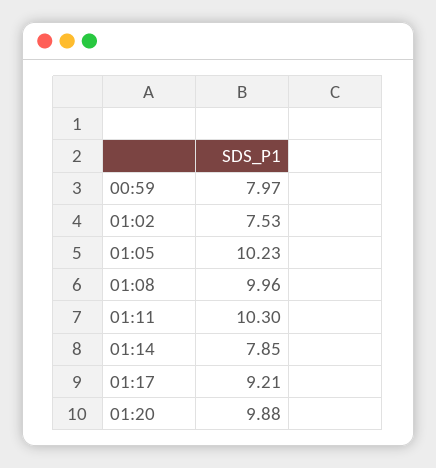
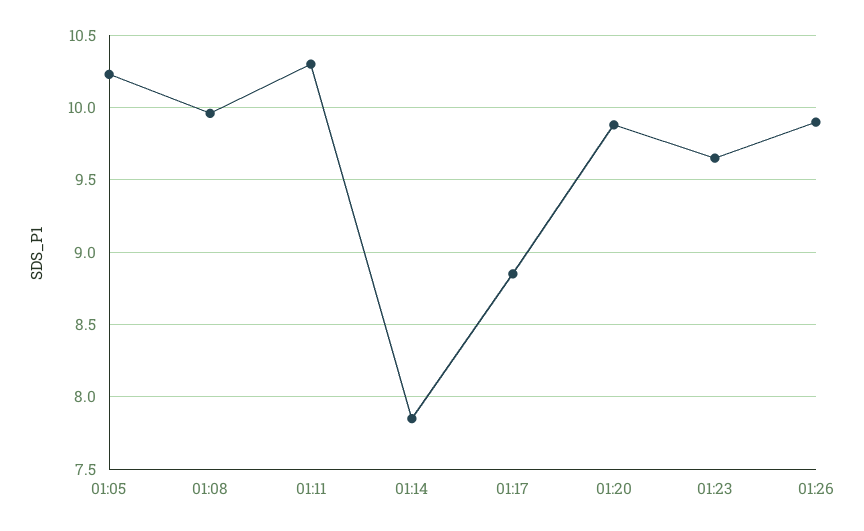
00:59: 7.97 -> none
01:02: 7.53 -> none
01:17: 9.21 -> 8.85
01:23: none -> 9.65
01:26: none -> 9.9

